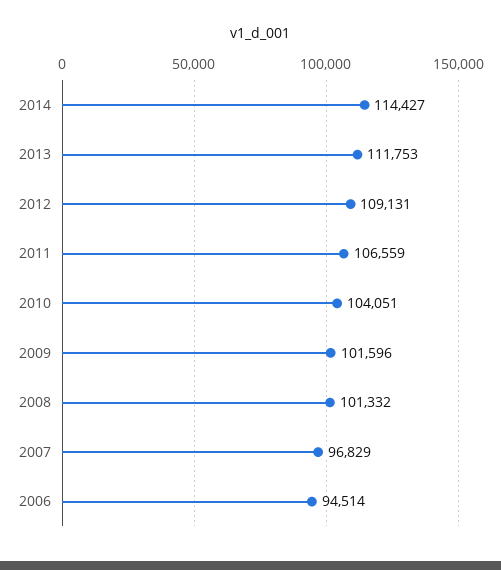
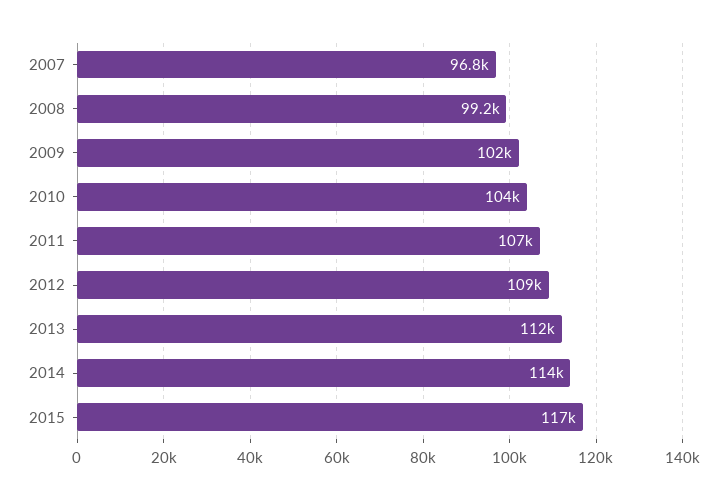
2008: 101332 -> 99200
2006: 94514 -> none
2015: none -> 117000

